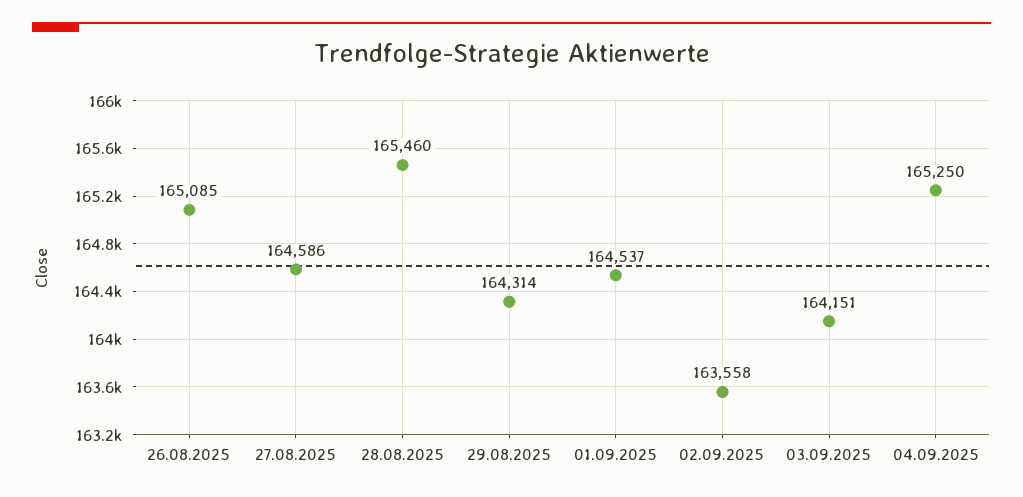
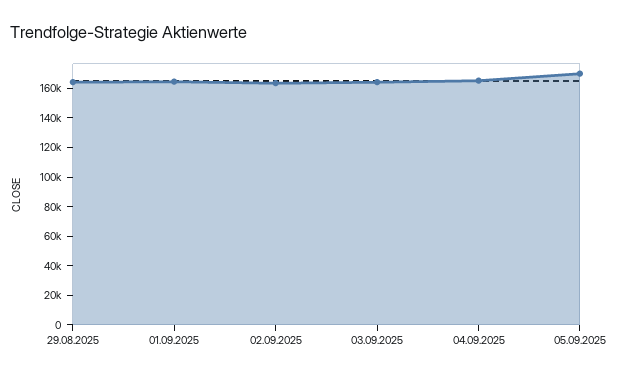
26.08.2025: 165085 -> none
27.08.2025: 164586 -> none
28.08.2025: 165460 -> none
05.09.2025: none -> 170000

